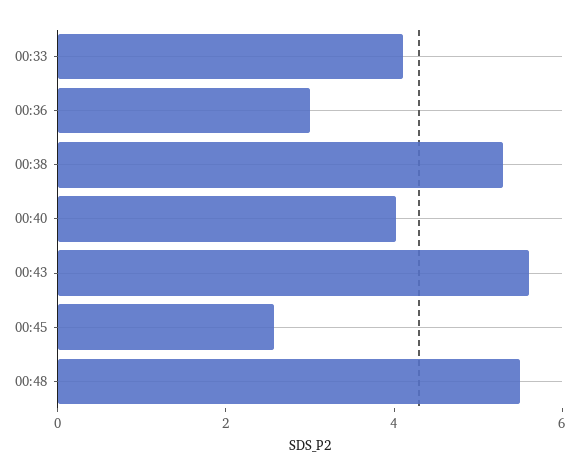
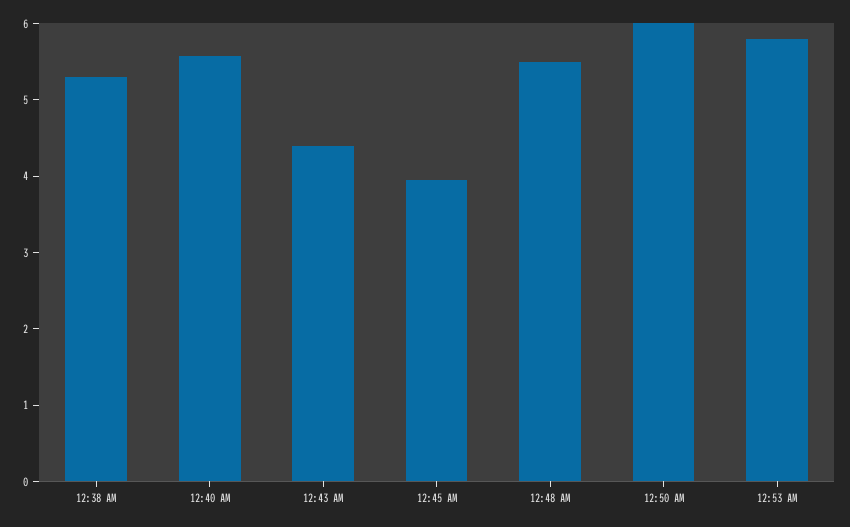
00:33: 4 -> none
00:36: 3 -> none
00:40: 4 -> 5.6
00:43: 5.5 -> 4.4
00:45: 2.5 -> 4
12:50 AM: none -> 6
12:53 AM: none -> 5.8

